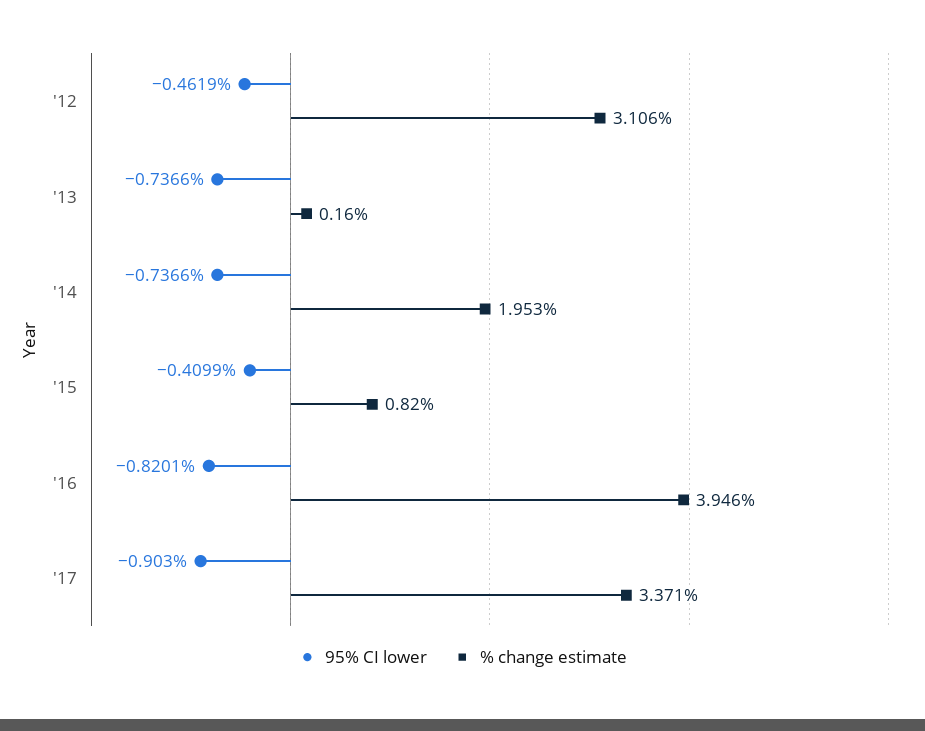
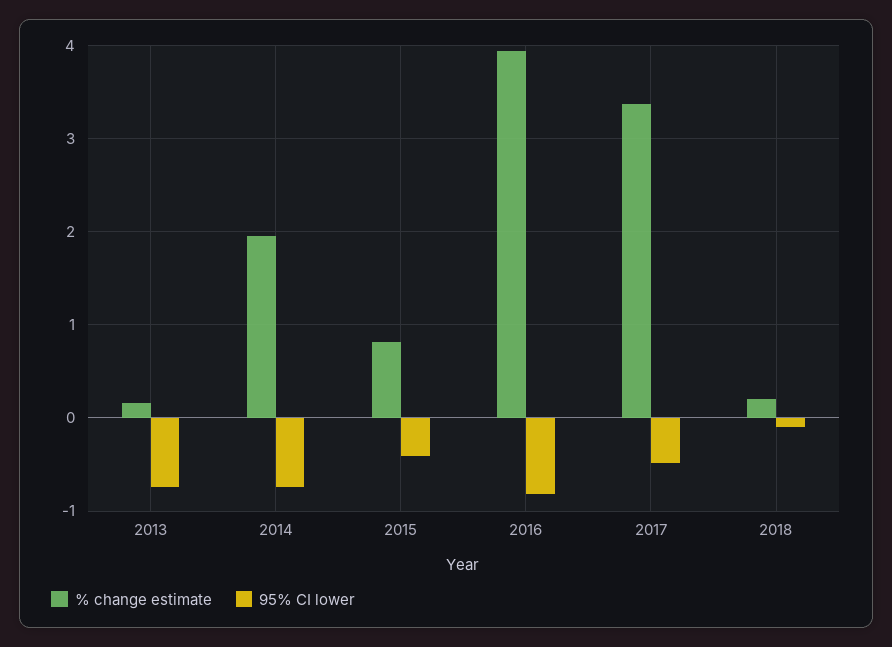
95% CI lower, '12: -0.4619 -> none
% change estimate, '12: 3.106 -> none
95% CI lower, '17: -0.903 -> -0.5
% change estimate, 2018: none -> 0.2
95% CI lower, 2018: none -> -0.1

